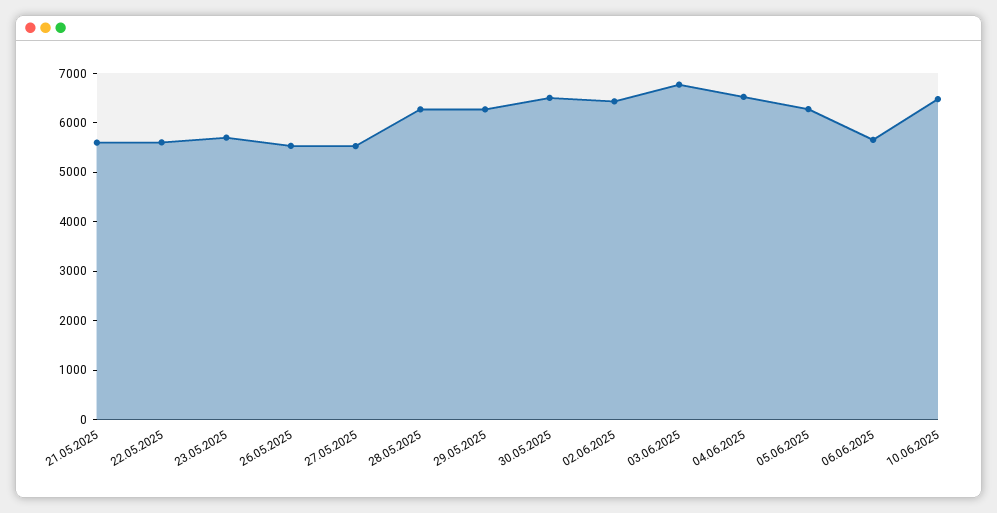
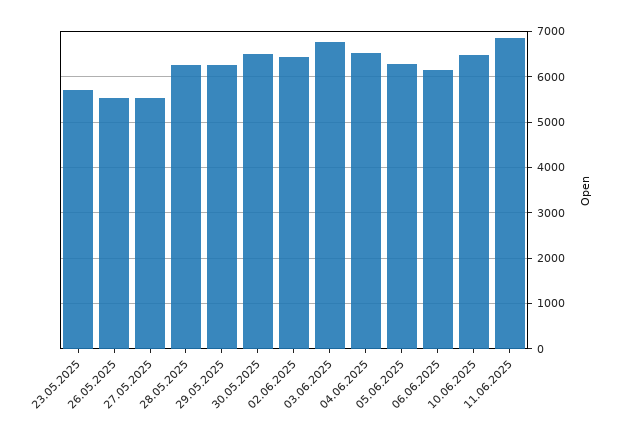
21.05.2025: 5600 -> none
22.05.2025: 5600 -> none
06.06.2025: 5600 -> 6200
11.06.2025: none -> 6800

